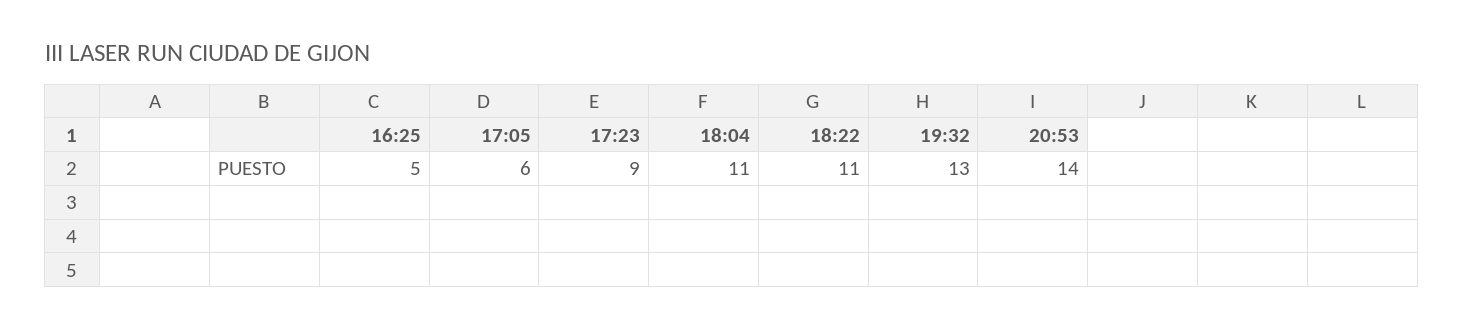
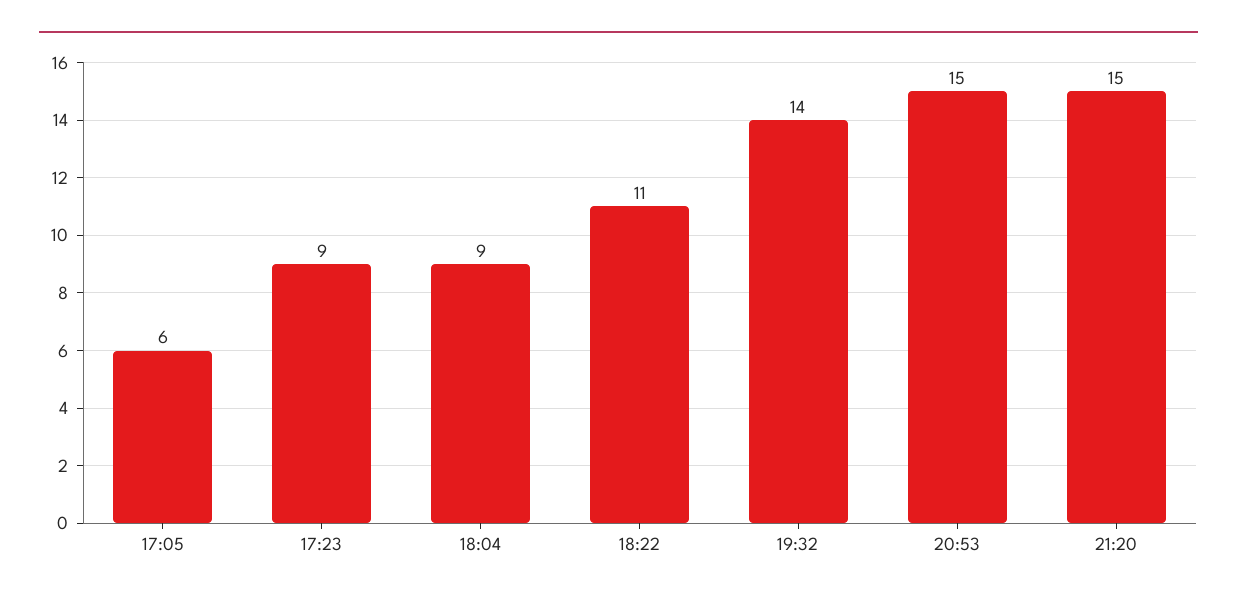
16:25: 5 -> none
18:04: 11 -> 9
19:32: 13 -> 14
20:53: 14 -> 15
21:20: none -> 15

